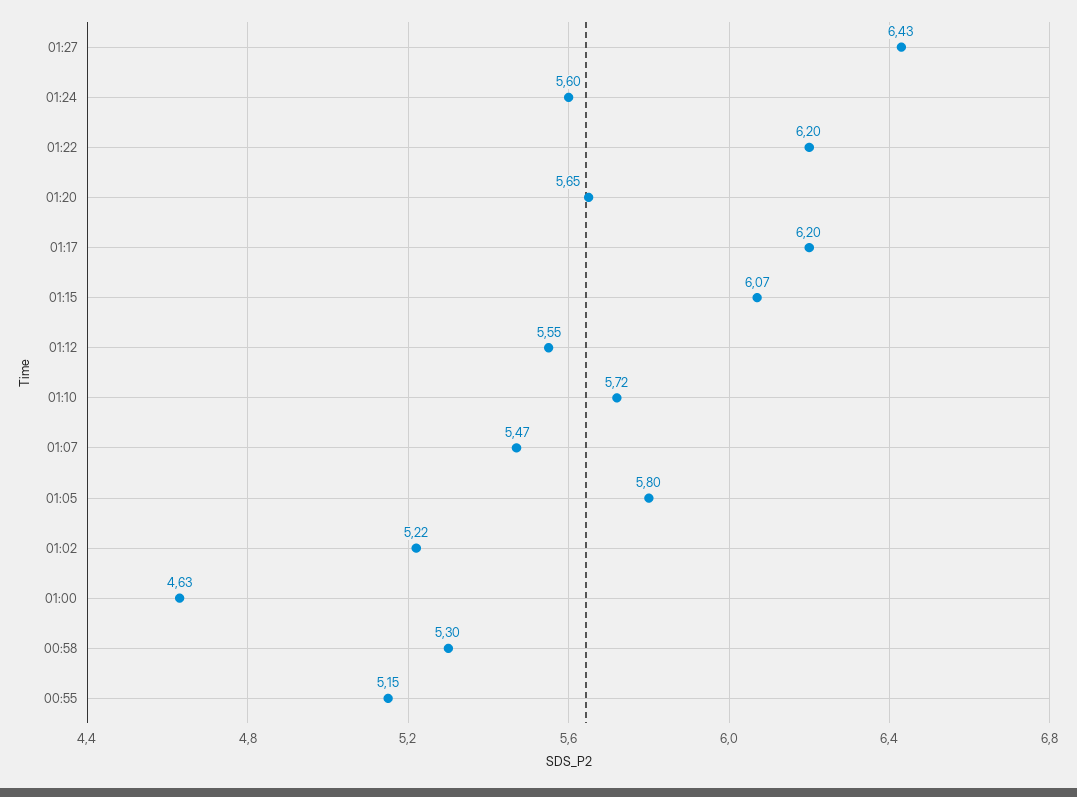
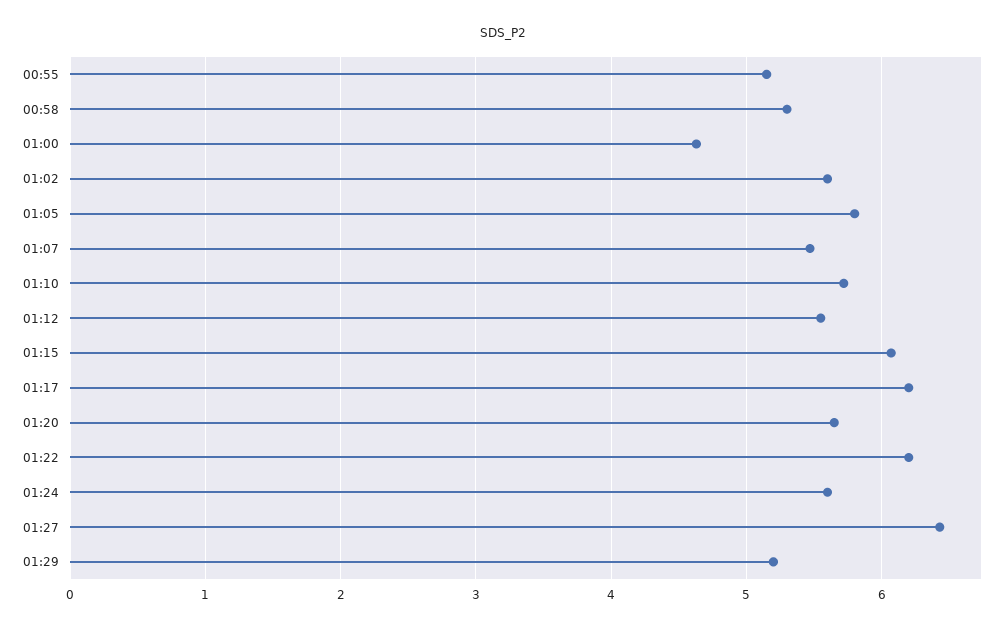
01:02: 5.22 -> 5.6
01:29: none -> 5.2

